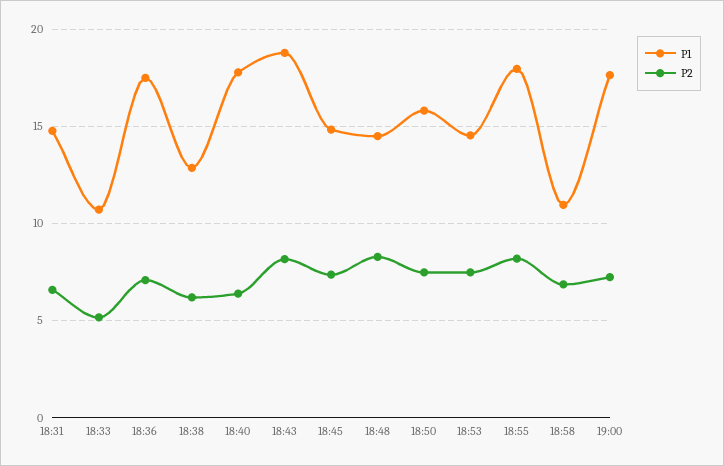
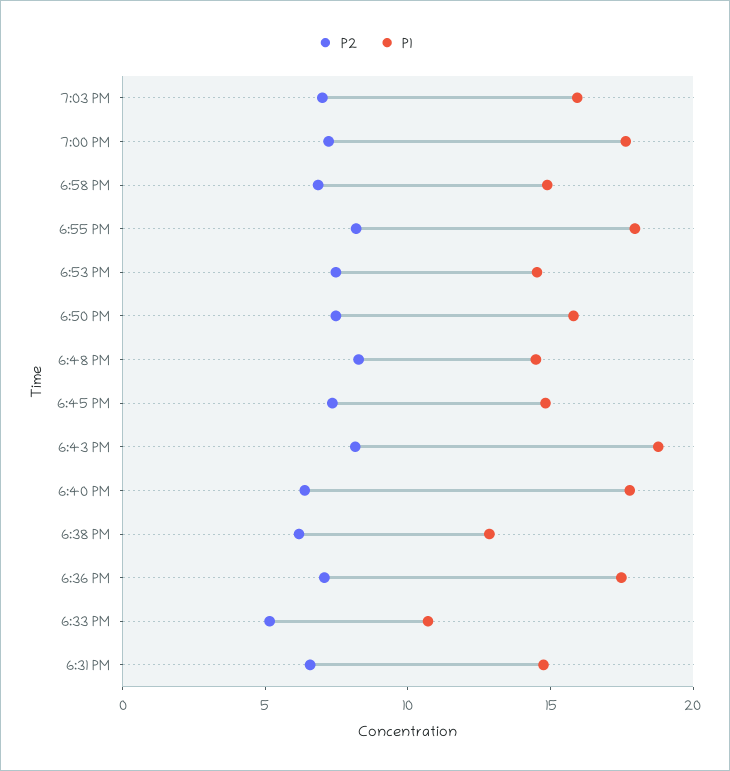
P1, 18:58: 11 -> 15
P2, 7:03 PM: none -> 7
P1, 7:03 PM: none -> 16

